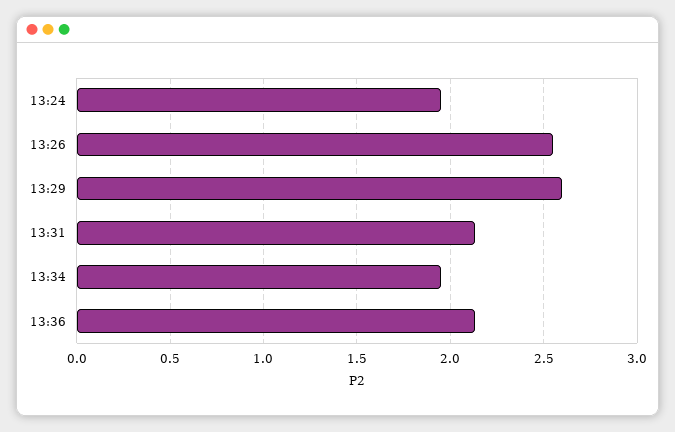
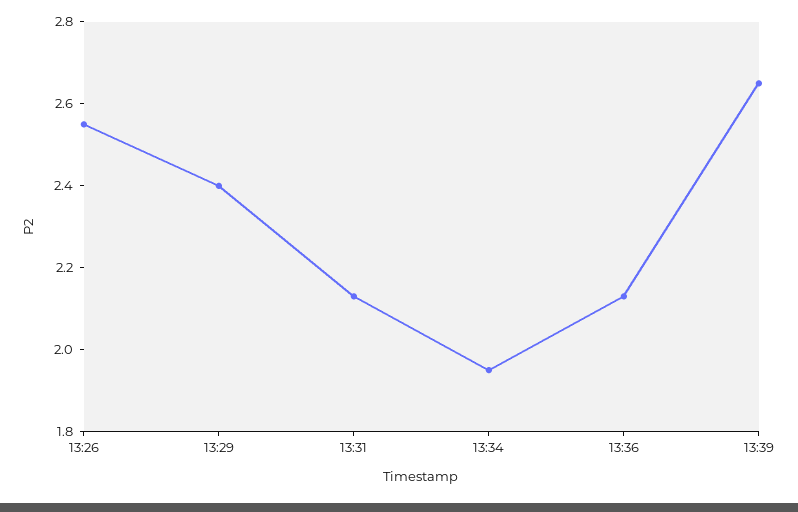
13:24: 1.95 -> none
13:29: 2.6 -> 2.4
13:39: none -> 2.65

